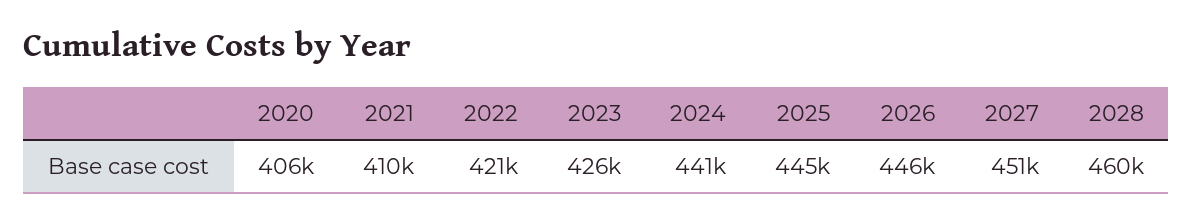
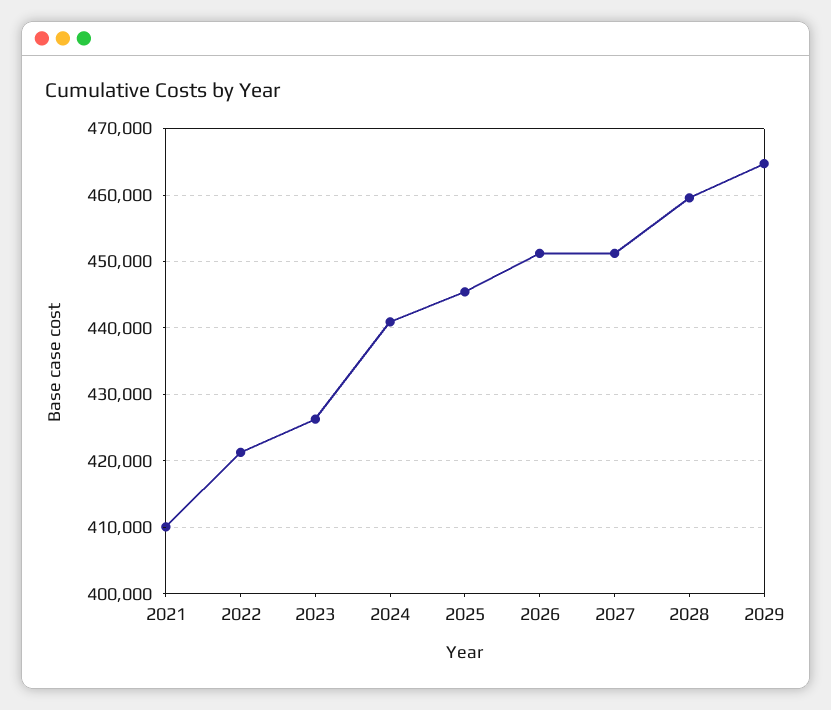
2020: 406000 -> none
2026: 446000 -> 451000
2029: none -> 465000

